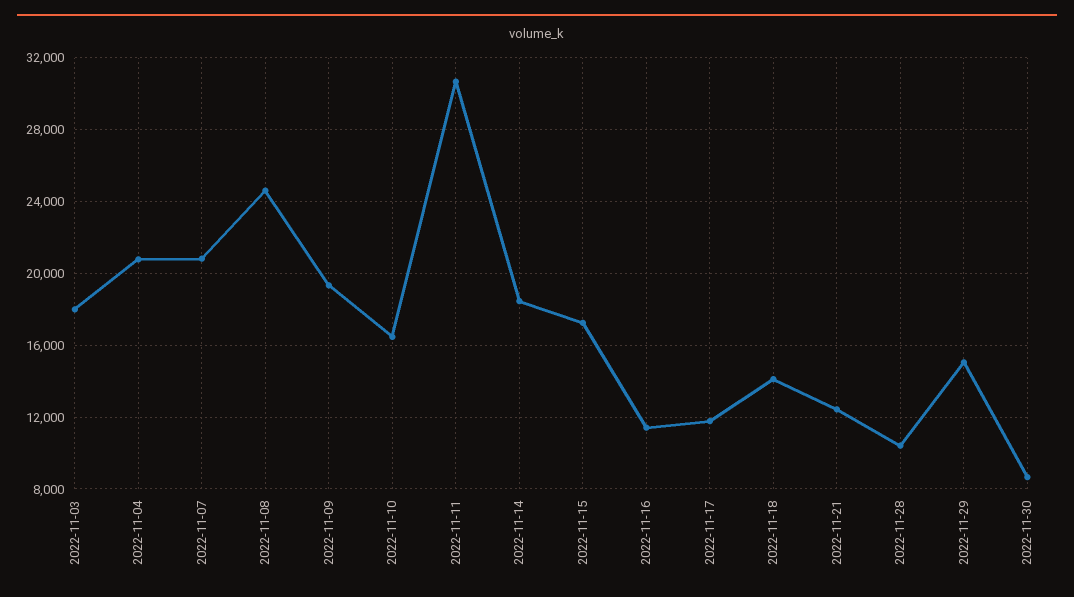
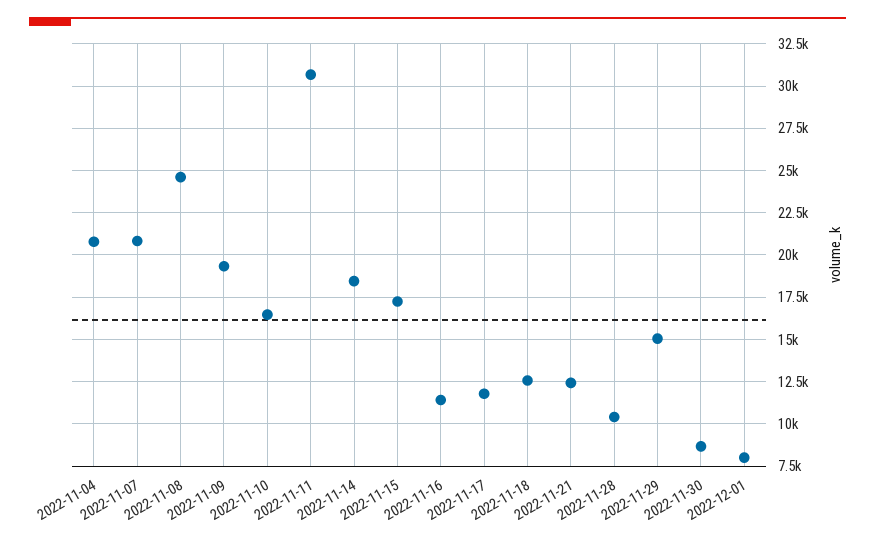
2022-11-03: 18000 -> none
2022-11-18: 14000 -> 12500
2022-12-01: none -> 8000

